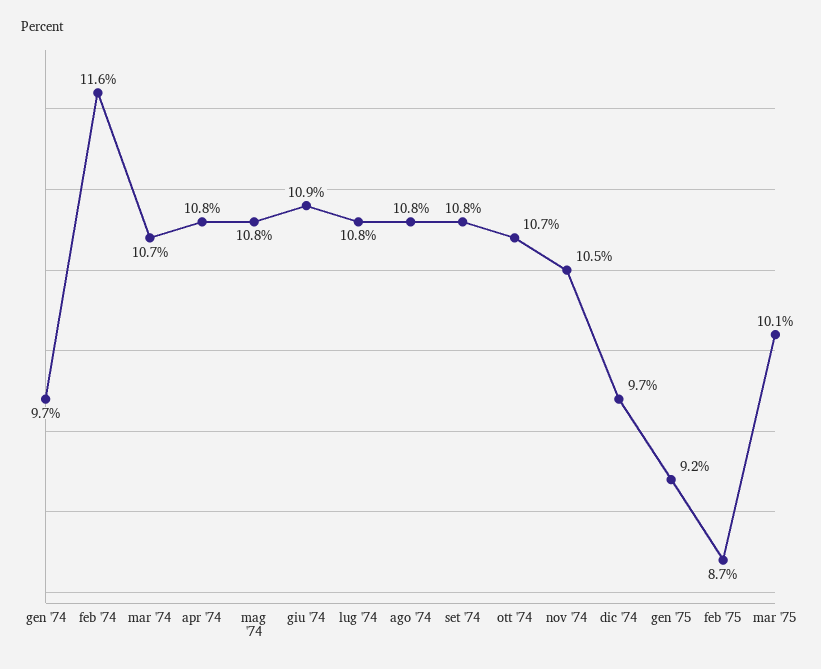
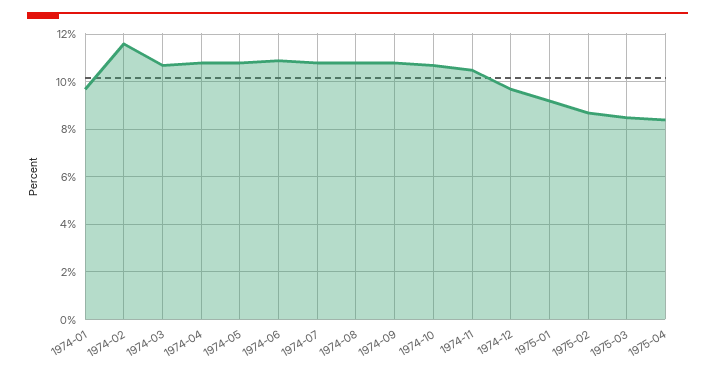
mar '75: 10.1 -> 8.5
1975-04: none -> 8.5

